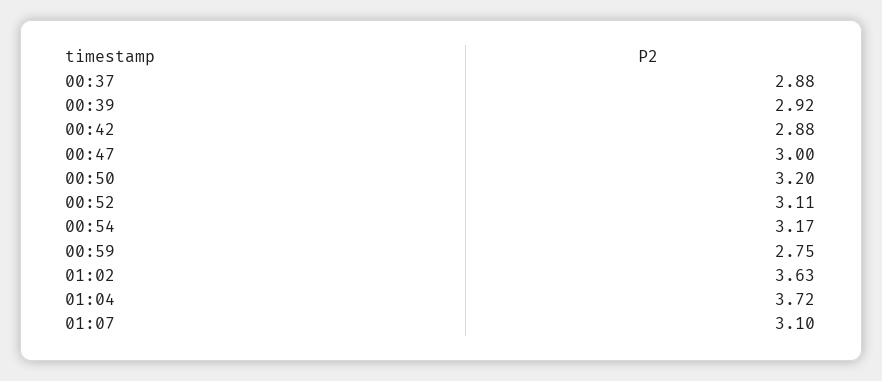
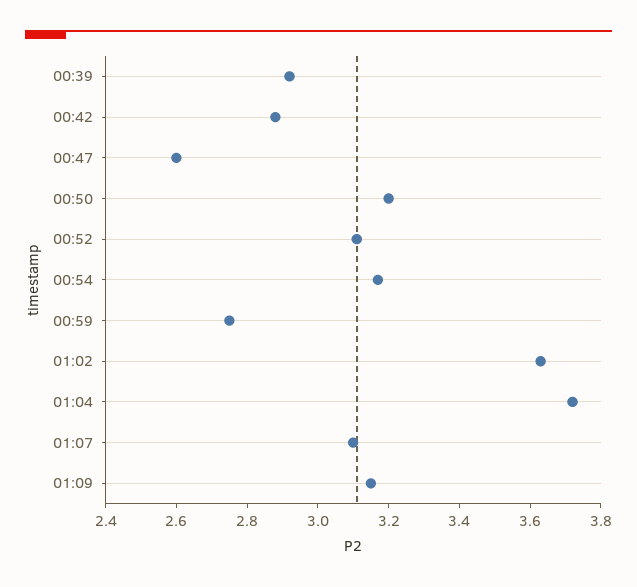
00:37: 2.88 -> none
00:47: 3 -> 2.6
01:09: none -> 3.15

